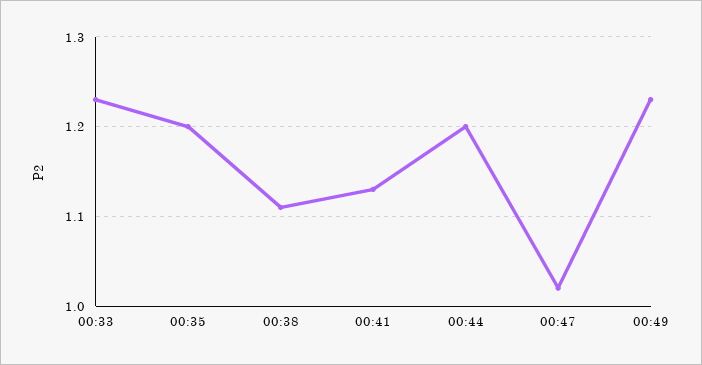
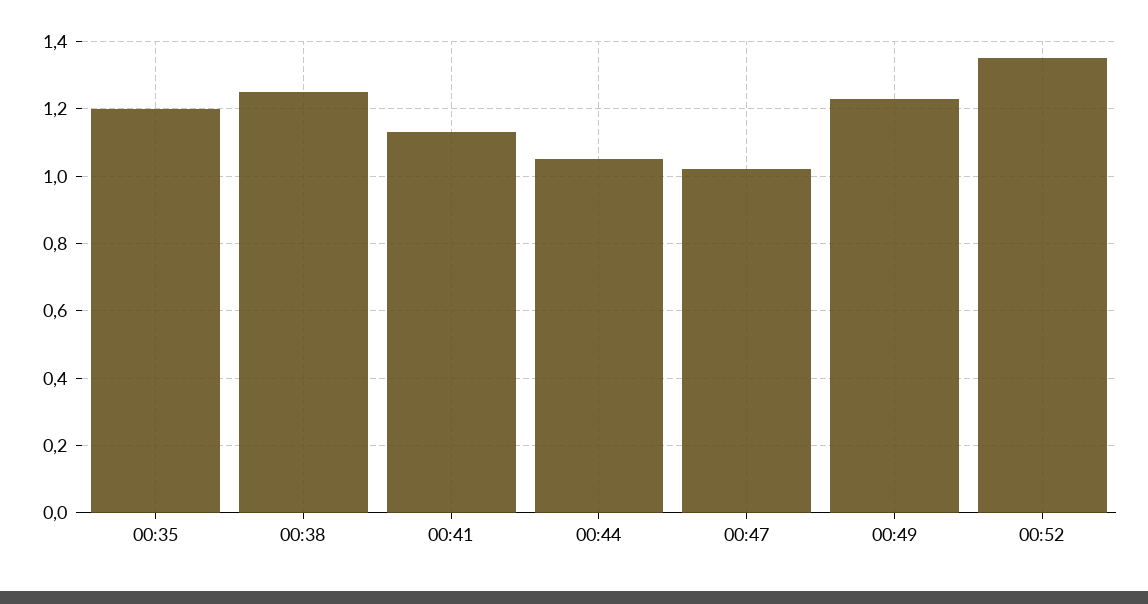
00:33: 1.23 -> none
00:38: 1.11 -> 1.25
00:44: 1.2 -> 1.05
00:52: none -> 1.35

